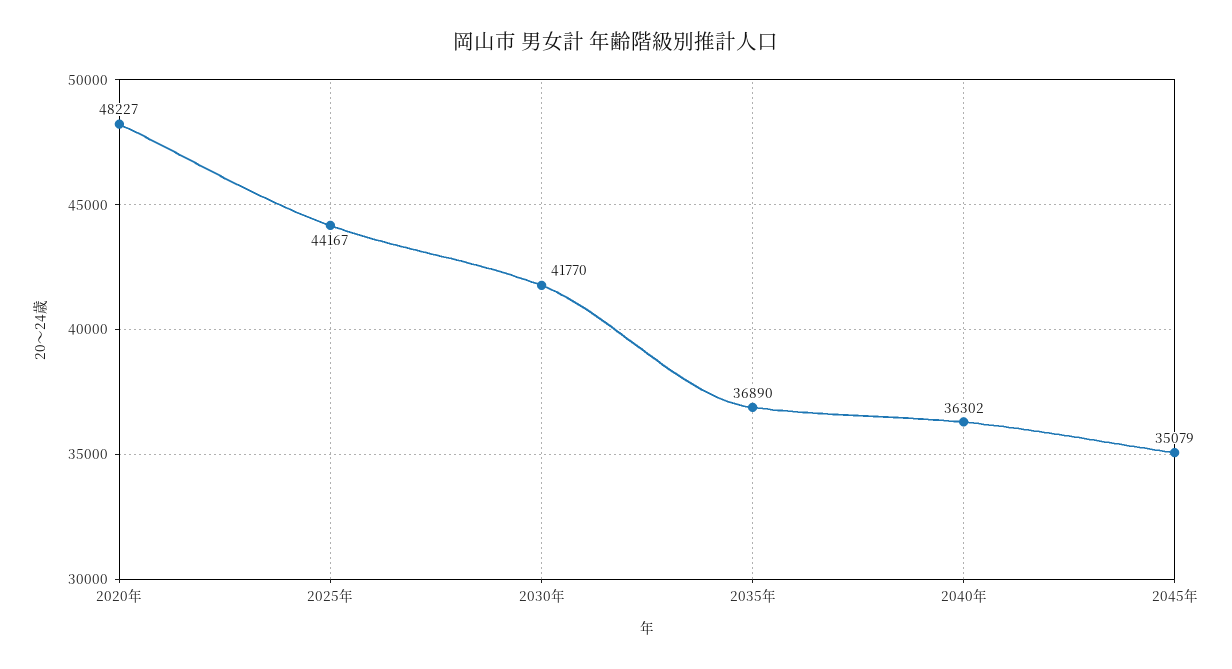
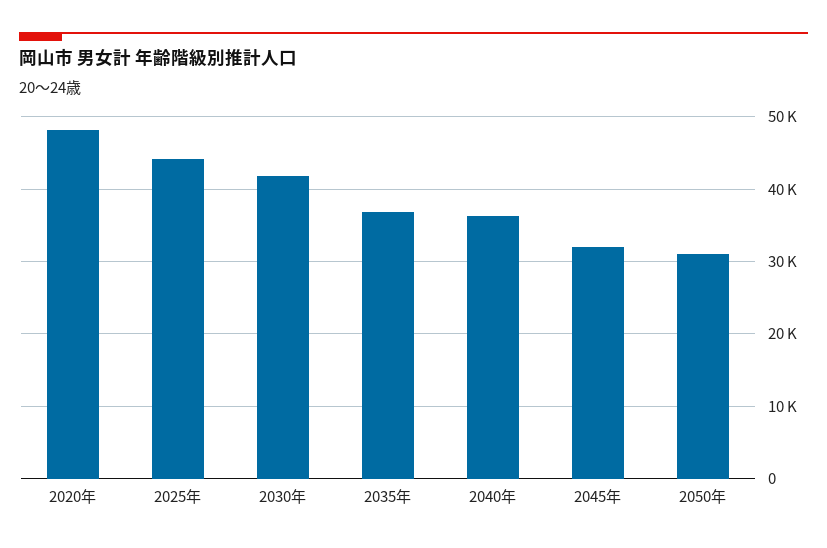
2045年: 35079 -> 32000
2050年: none -> 31000

